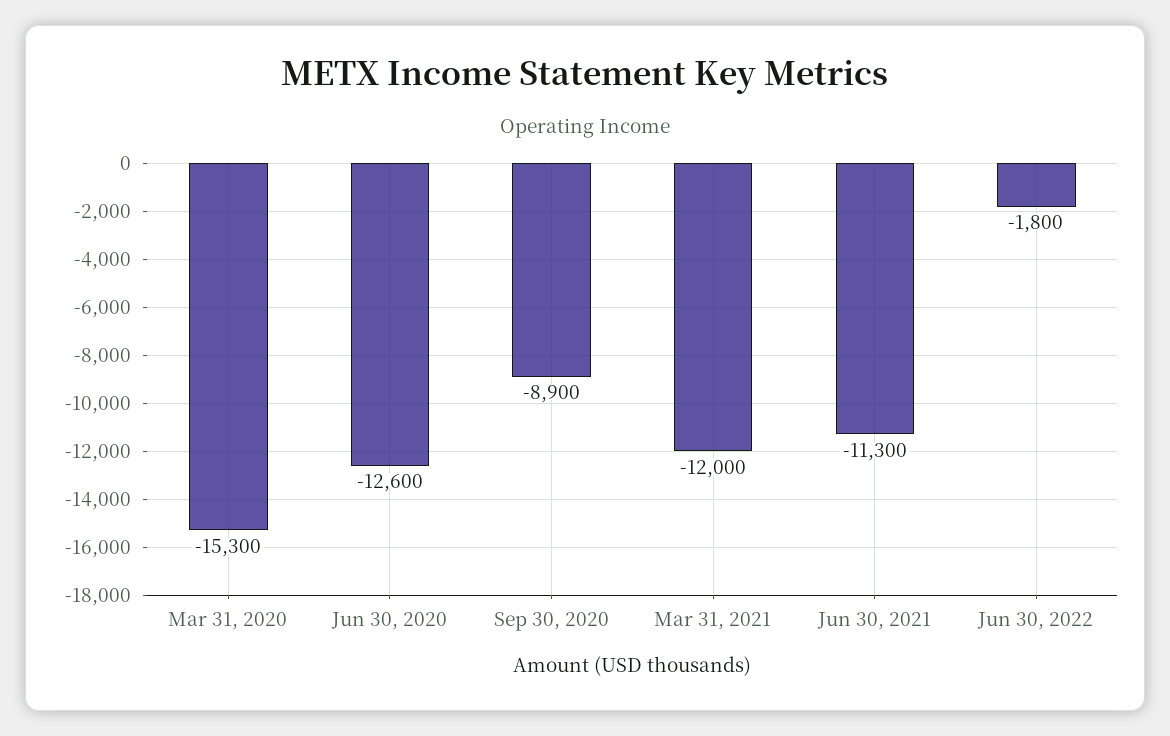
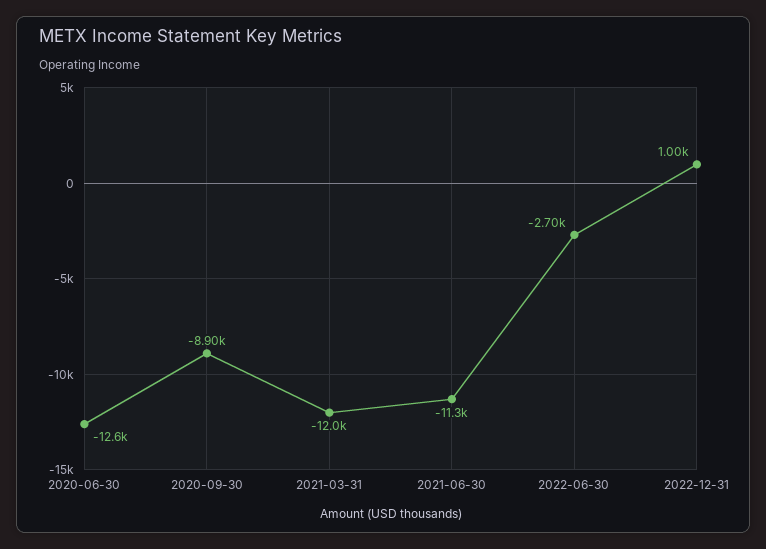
Mar 31, 2020: -15300 -> none
Jun 30, 2022: -1800 -> -2700
2022-12-31: none -> 1000

